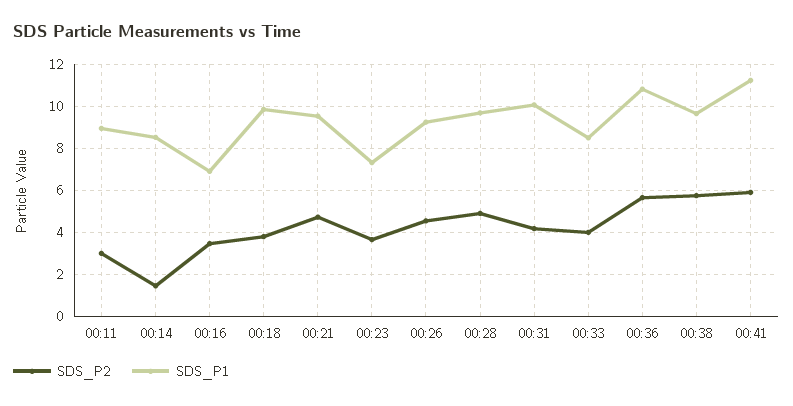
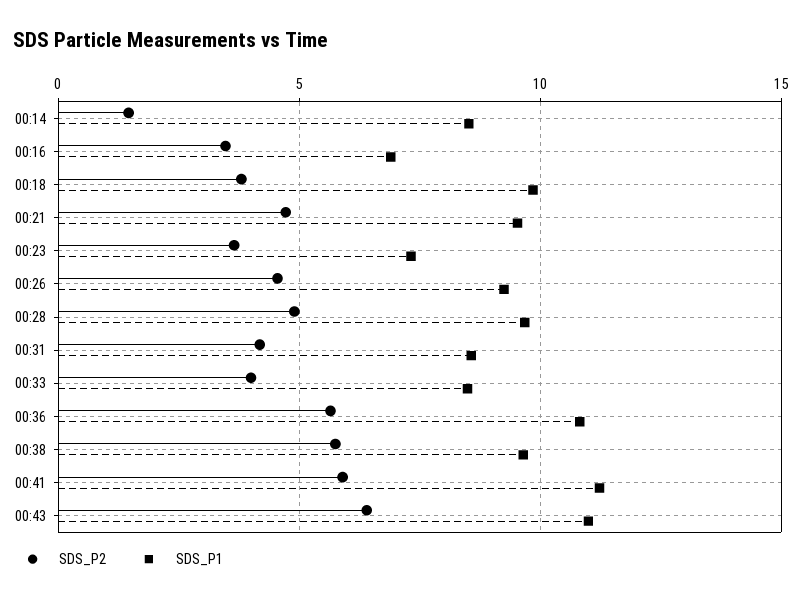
SDS_P2, 00:11: 3 -> none
SDS_P1, 00:11: 9 -> none
SDS_P1, 00:31: 10 -> 8.5
SDS_P2, 00:43: none -> 6.5
SDS_P1, 00:43: none -> 11

